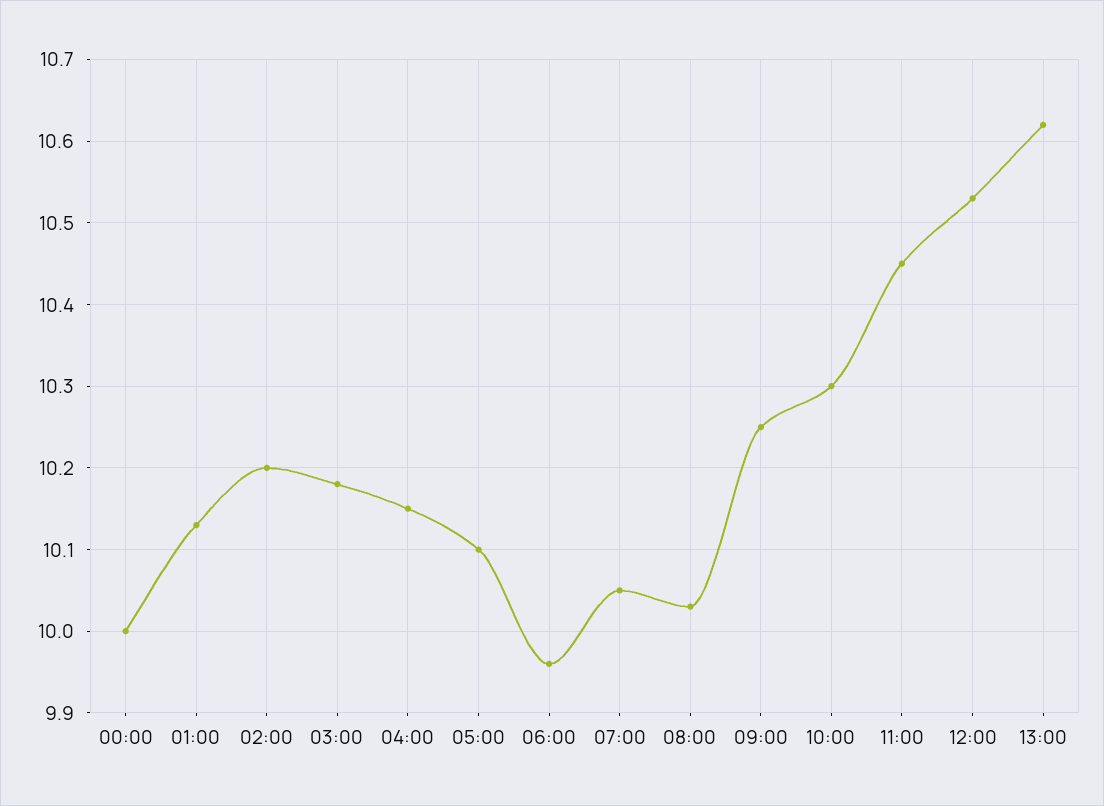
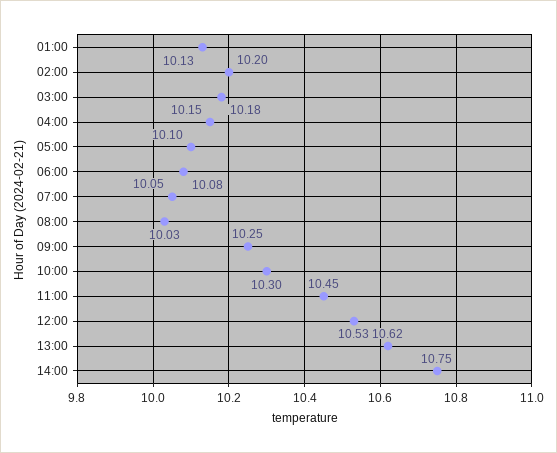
00:00: 10 -> none
06:00: 9.96 -> 10.08
14:00: none -> 10.75

